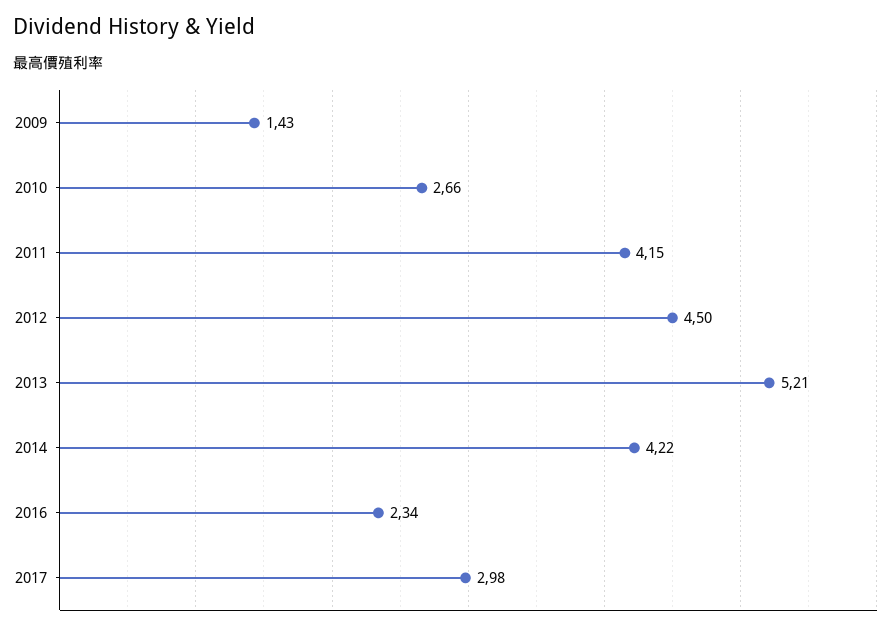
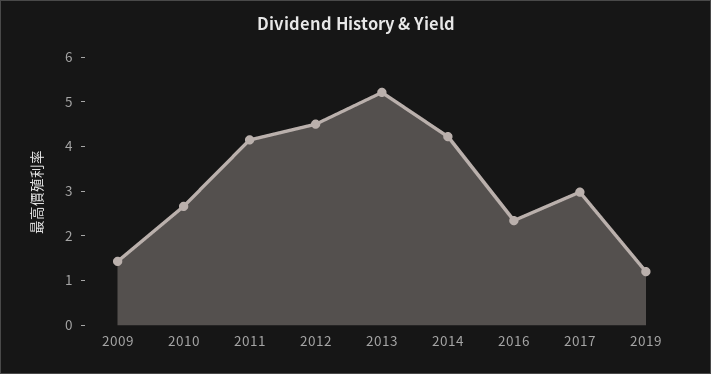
2019: none -> 1.2

